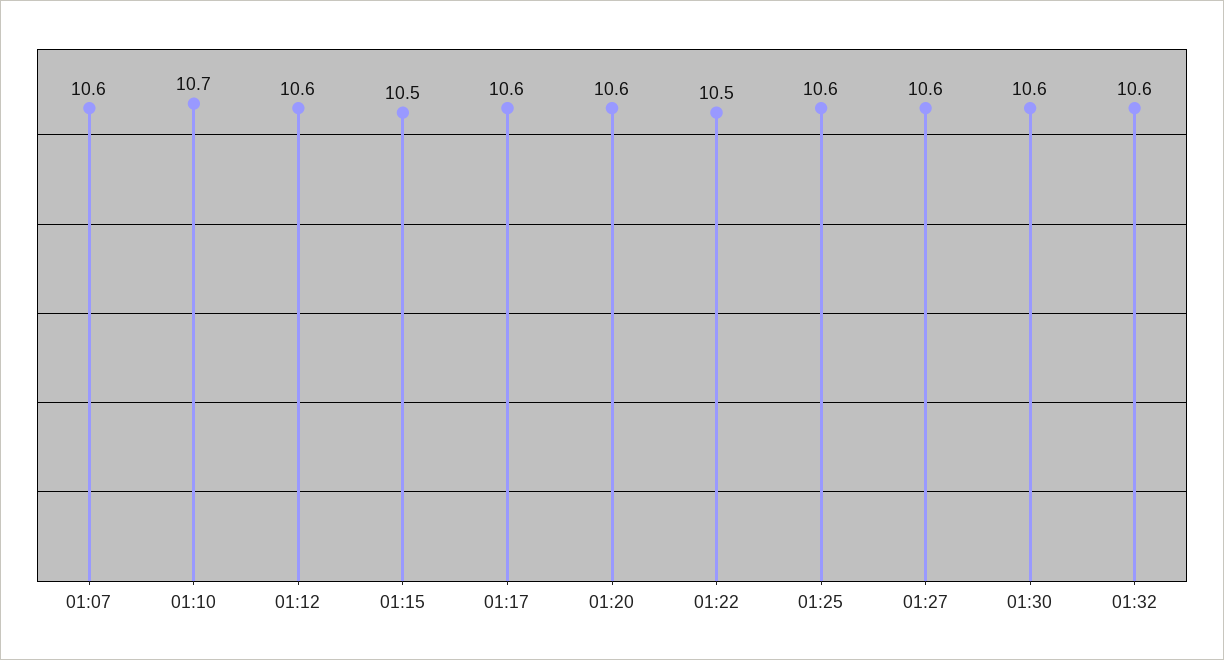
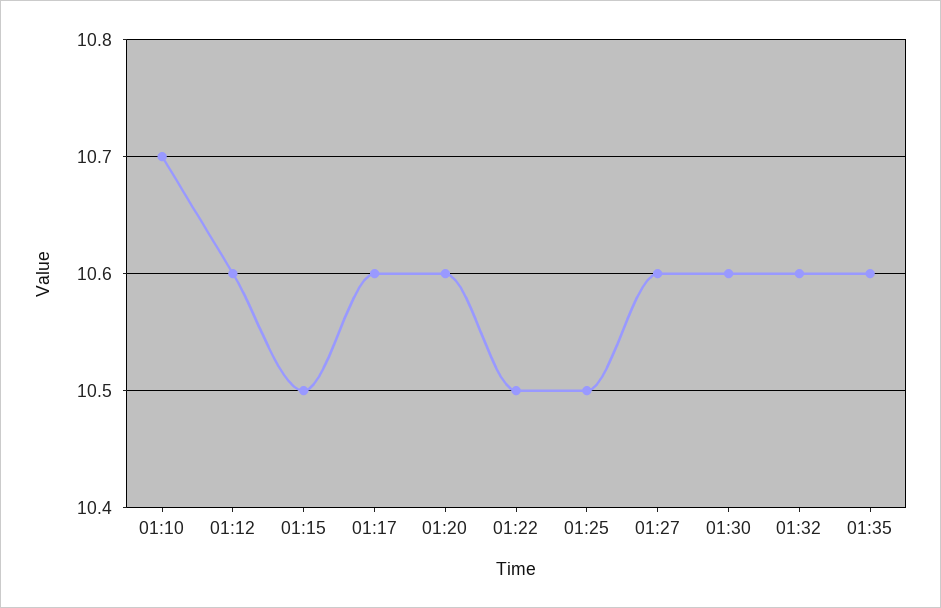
01:07: 10.6 -> none
01:25: 10.6 -> 10.5
01:35: none -> 10.6

